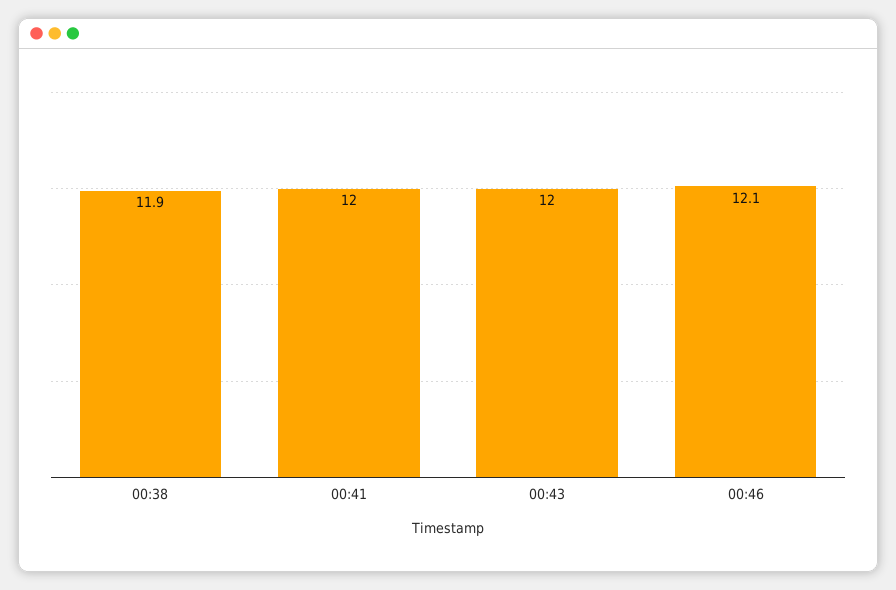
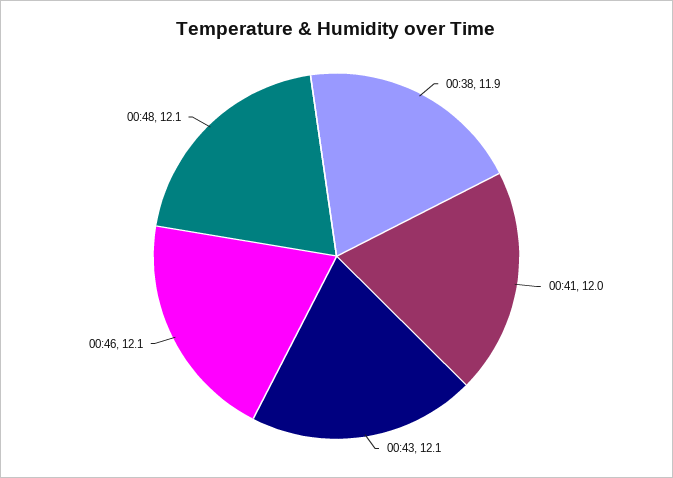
00:43: 12 -> 12.1
00:48: none -> 12.1

